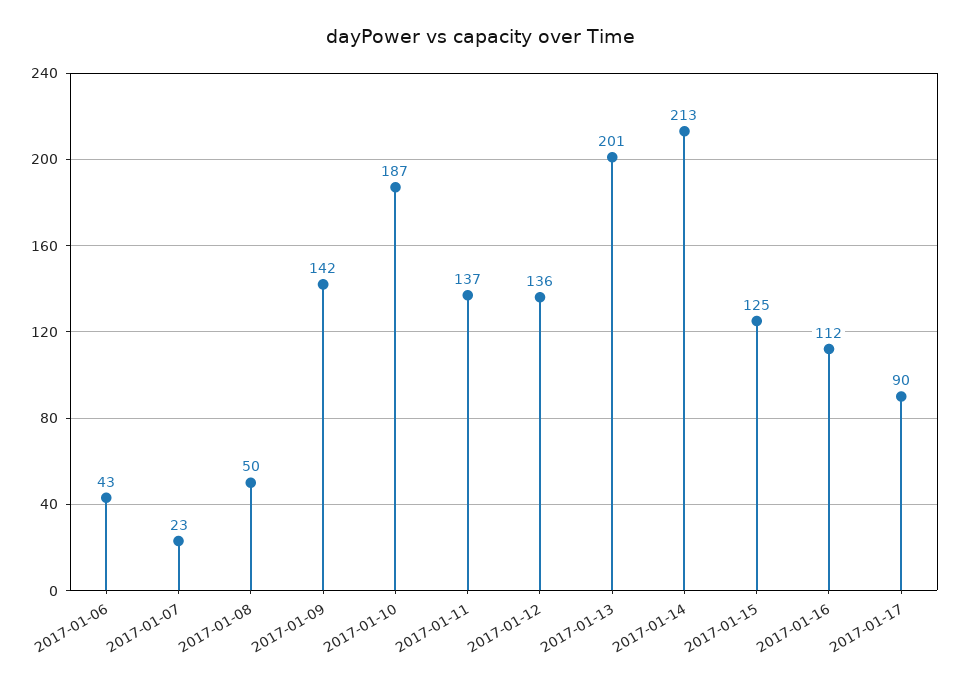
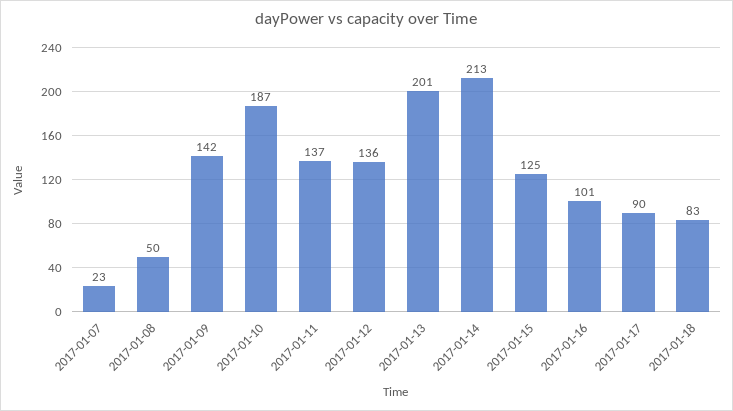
2017-01-06: 43 -> none
2017-01-16: 112 -> 101
2017-01-18: none -> 83

